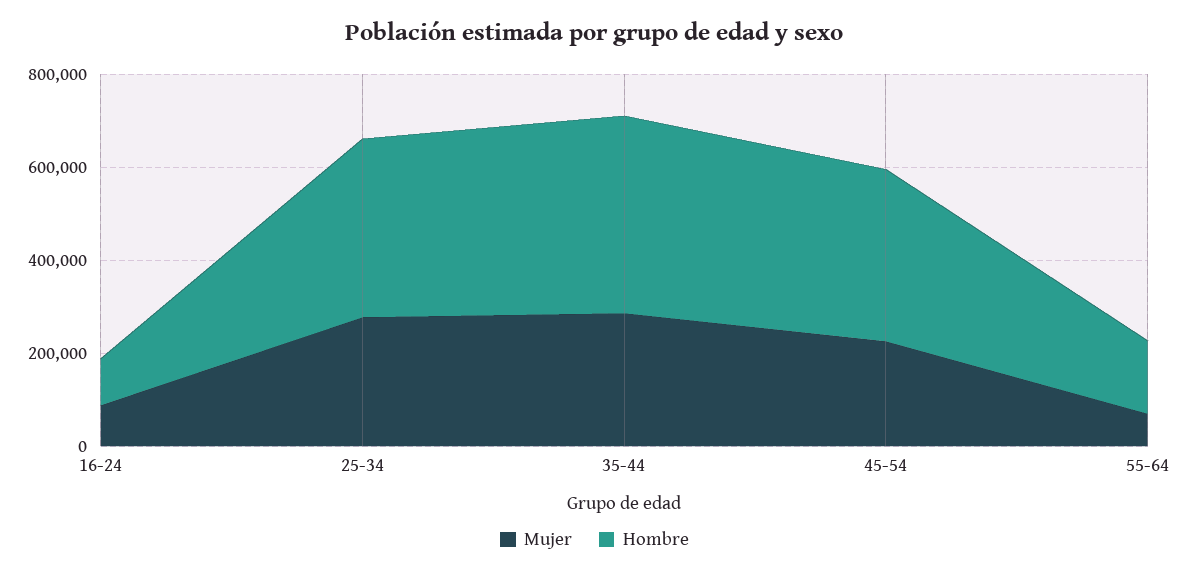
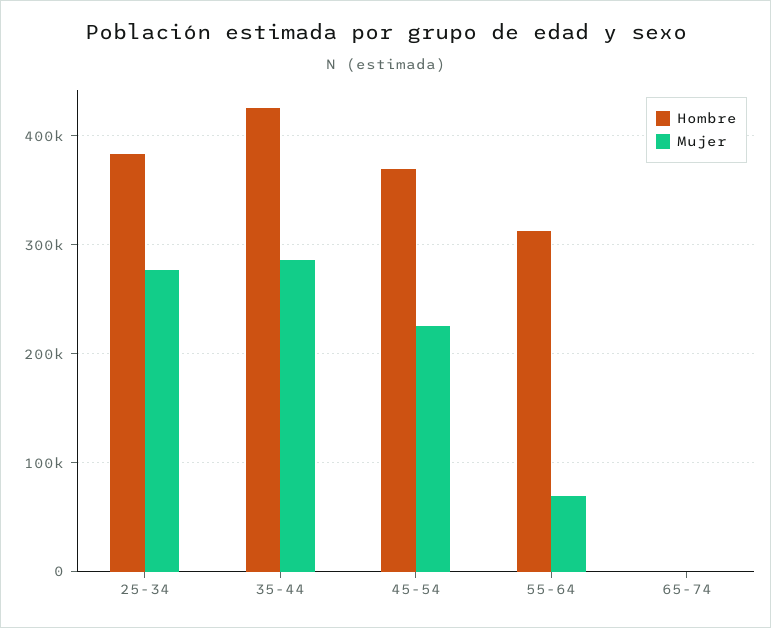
Mujer, 16-24: 100000 -> none
Hombre, 16-24: 100000 -> none
Hombre, 55-64: 150000 -> 310000
Hombre, 65-74: none -> 0
Mujer, 65-74: none -> 0

